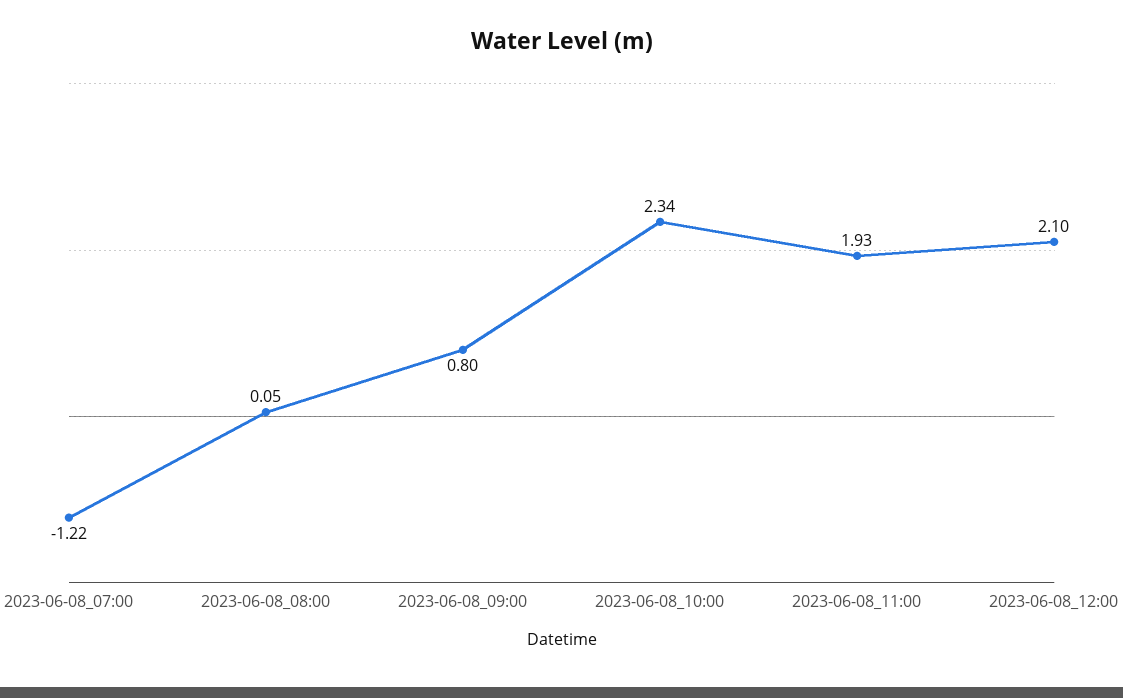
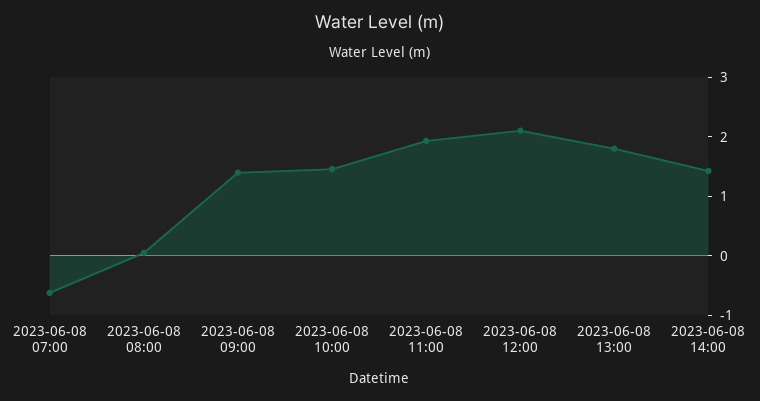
2023-06-08_07:00: -1.22 -> -0.6
2023-06-08_09:00: 0.8 -> 1.4
2023-06-08_10:00: 2.34 -> 1.4
2023-06-08 13:00: none -> 1.8
2023-06-08 14:00: none -> 1.4

